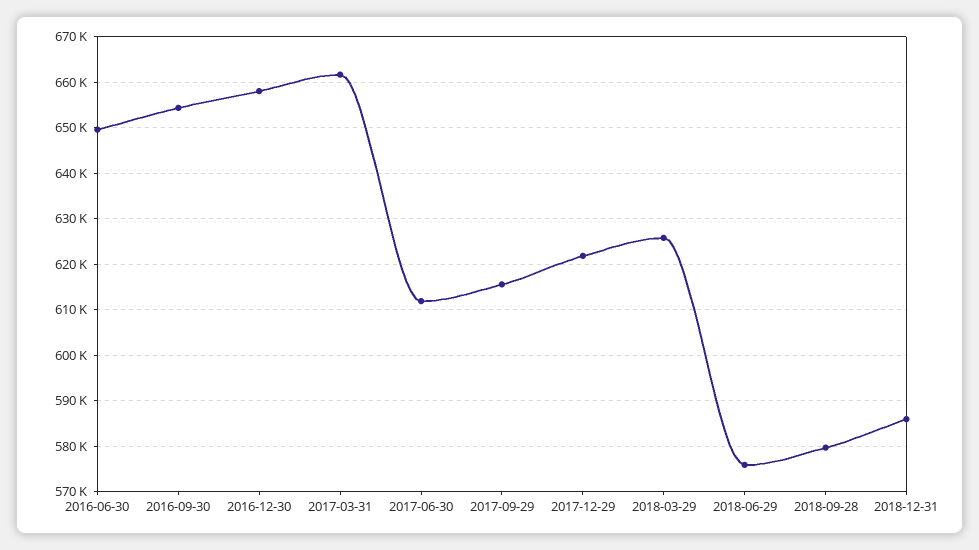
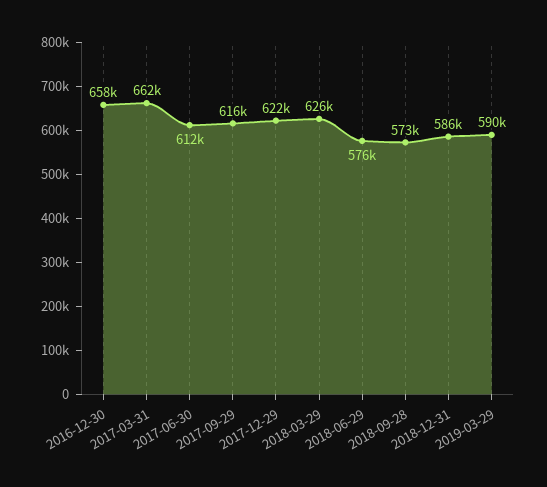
2016-06-30: 650000 -> none
2016-09-30: 654000 -> none
2018-09-28: 580000 -> 573000
2019-03-29: none -> 590000

